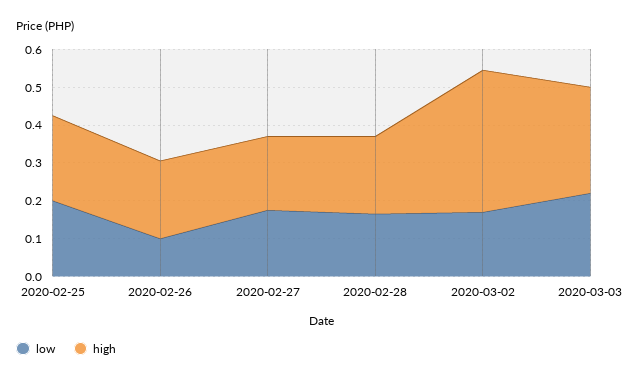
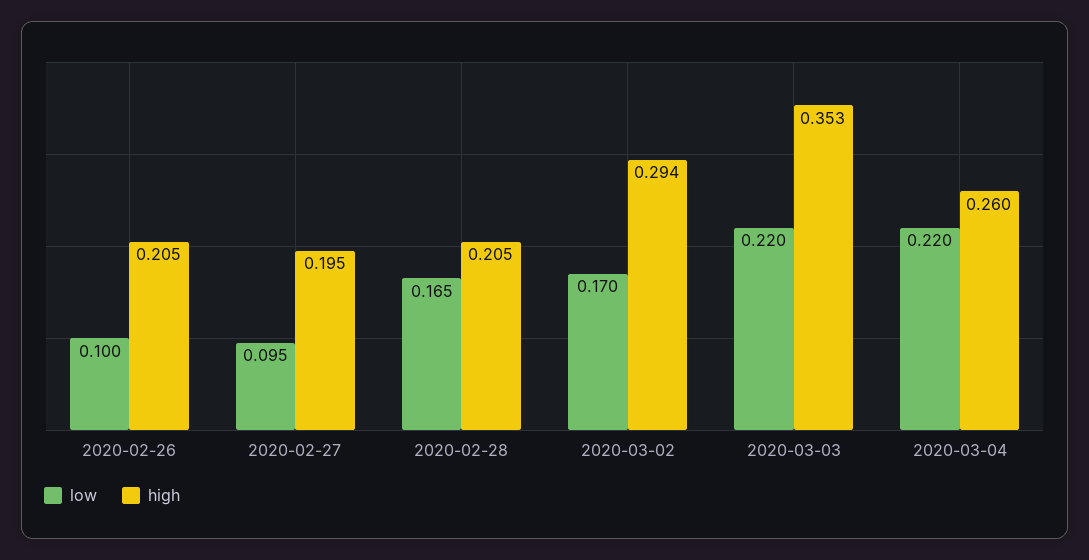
low, 2020-02-25: 0.2 -> none
high, 2020-02-25: 0.225 -> none
low, 2020-02-27: 0.175 -> 0.095
high, 2020-03-02: 0.375 -> 0.294
high, 2020-03-03: 0.275 -> 0.353
low, 2020-03-04: none -> 0.22
high, 2020-03-04: none -> 0.26

